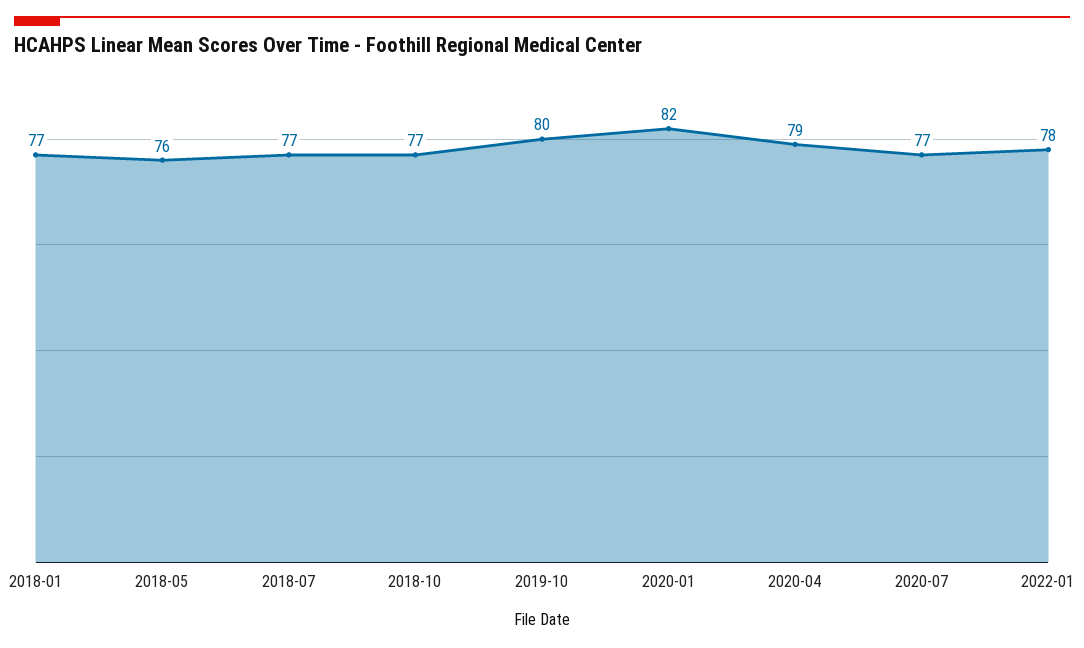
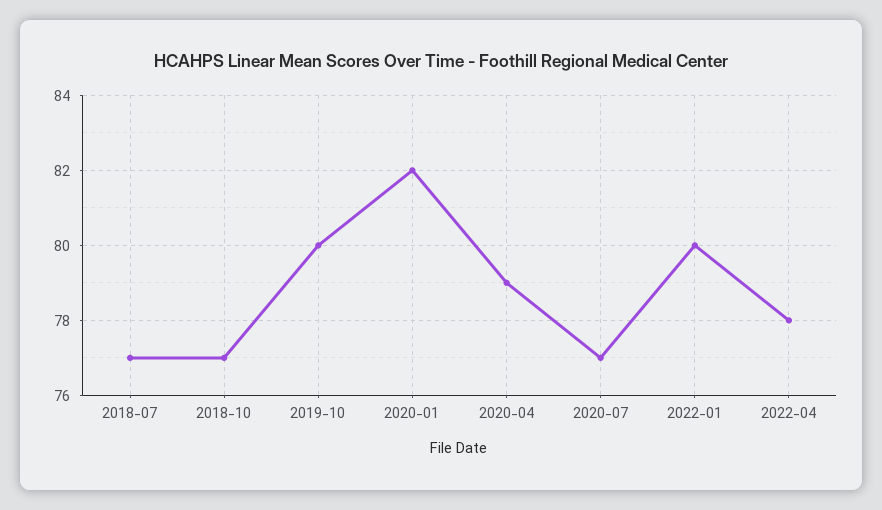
2018-01: 77 -> none
2018-05: 76 -> none
2022-01: 78 -> 80
2022-04: none -> 78

